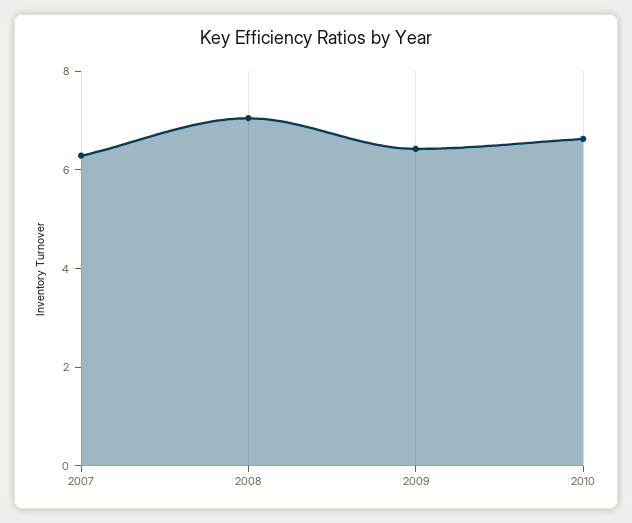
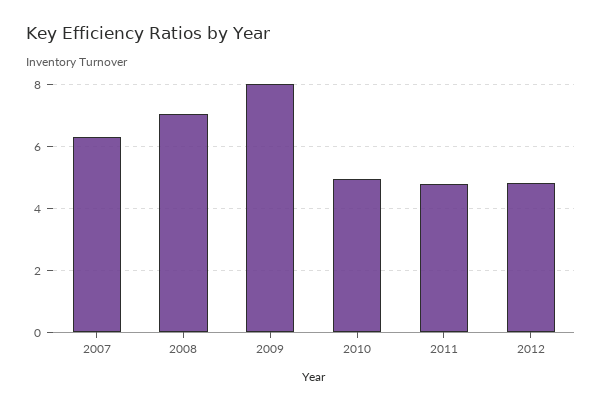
2009: 6.5 -> 8
2010: 6.5 -> 5
2011: none -> 4.8
2012: none -> 4.8

